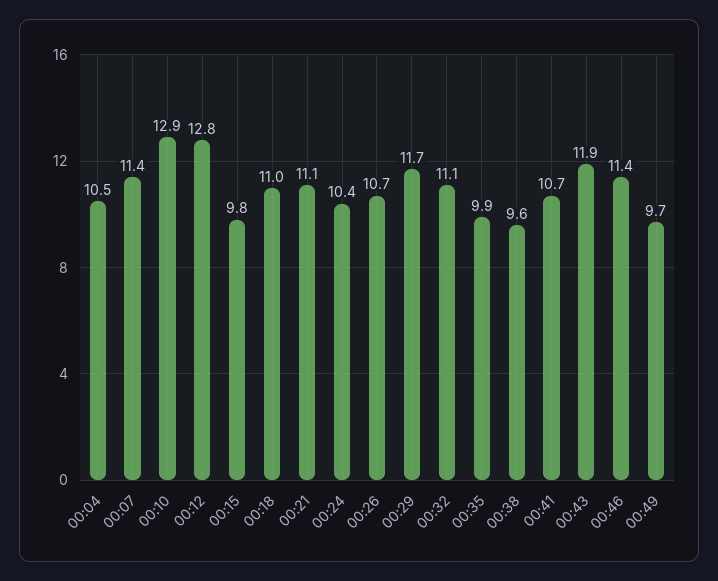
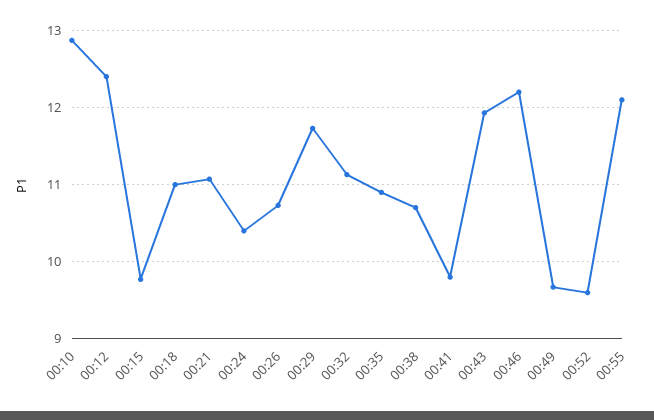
00:04: 10.5 -> none
00:07: 11.4 -> none
00:12: 12.8 -> 12.4
00:35: 9.9 -> 10.9
00:38: 9.6 -> 10.7
00:41: 10.7 -> 9.8
00:46: 11.4 -> 12.2
00:52: none -> 9.6
00:55: none -> 12.1

